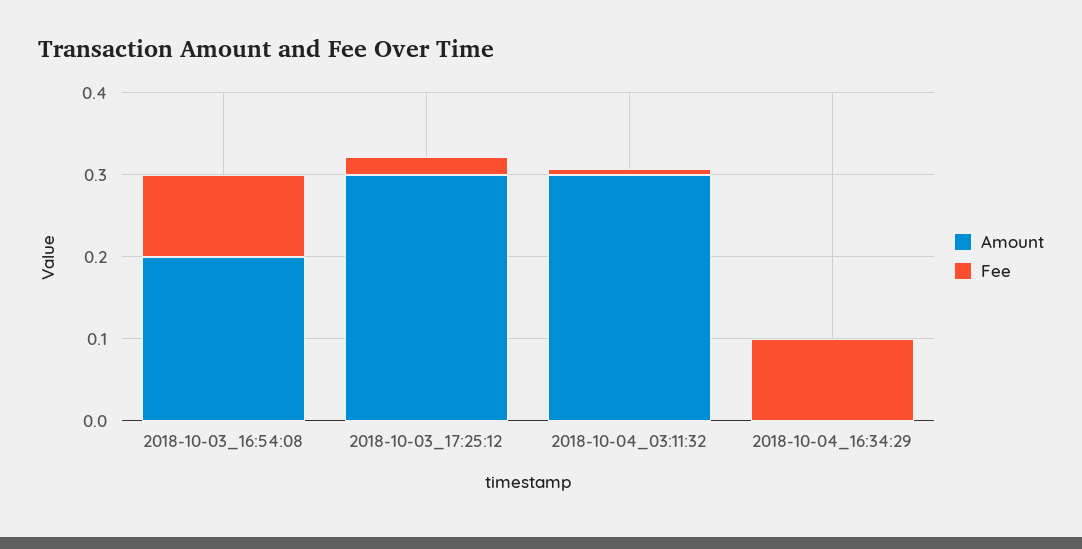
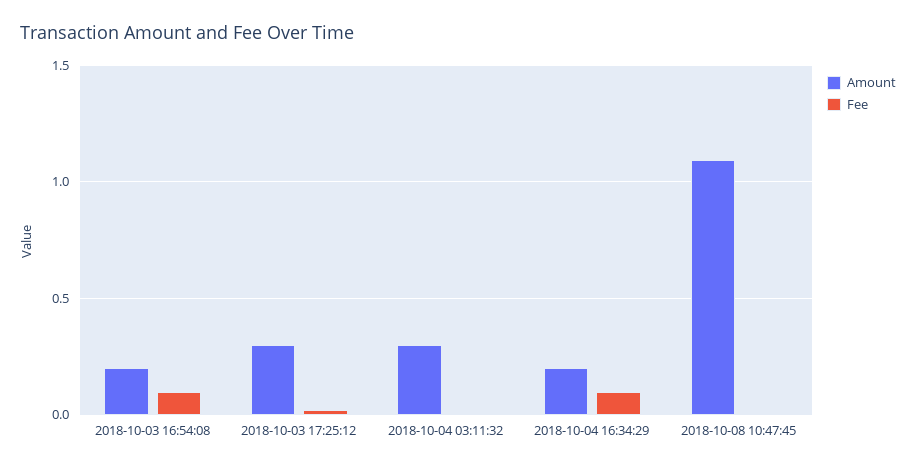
Amount, 2018-10-04_16:34:29: 0 -> 0.2
Amount, 2018-10-08 10:47:45: none -> 1.1
Fee, 2018-10-08 10:47:45: none -> 0

